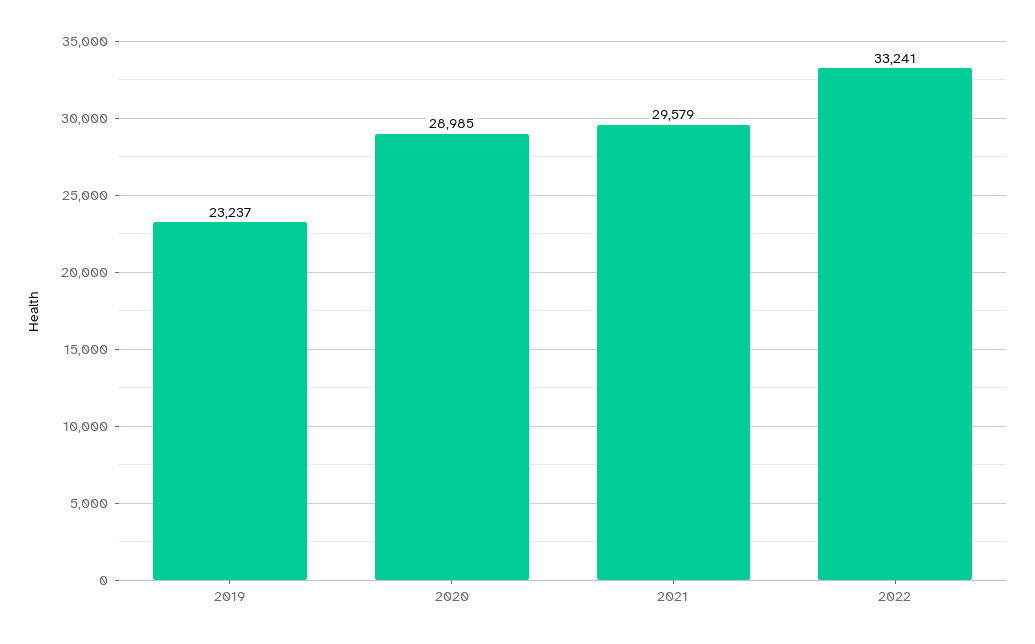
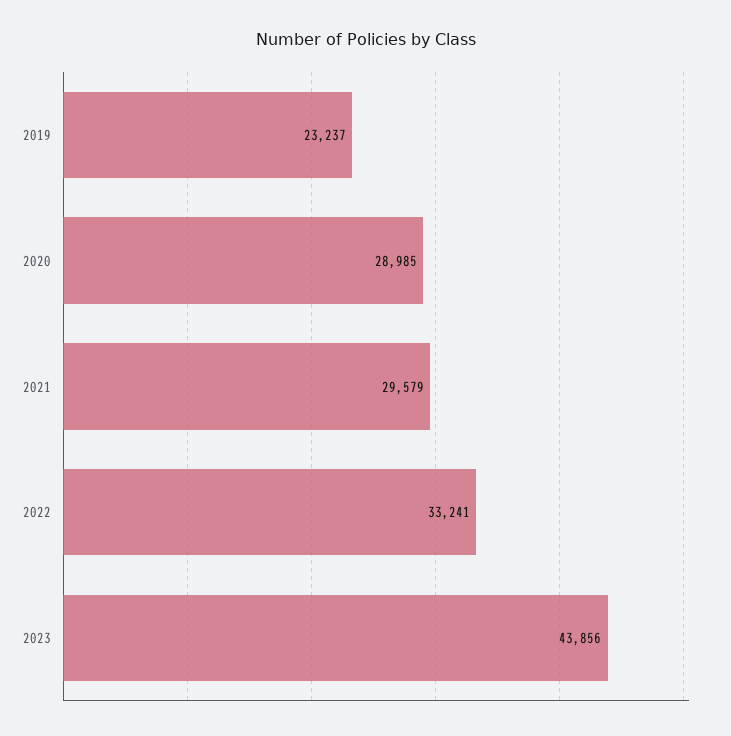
2023: none -> 43856

